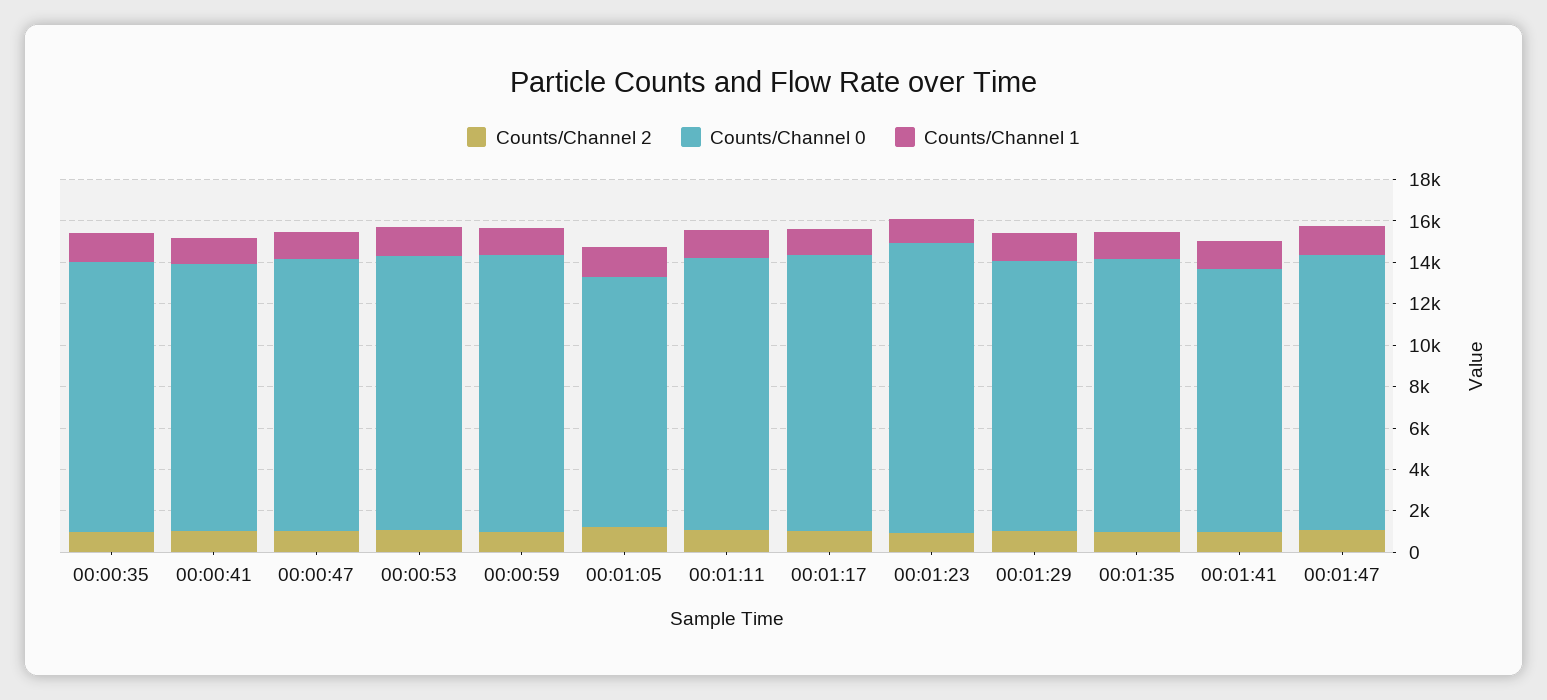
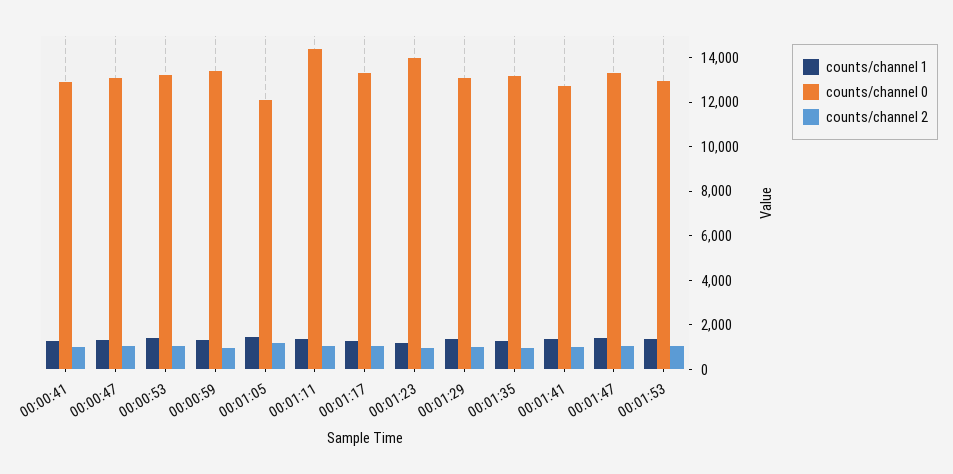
Counts/Channel 2, 00:00:35: 1000 -> none
Counts/Channel 0, 00:00:35: 13000 -> none
Counts/Channel 1, 00:00:35: 1500 -> none
Counts/Channel 0, 00:01:11: 13000 -> 14500
Counts/Channel 1, 00:01:53: none -> 1500
Counts/Channel 0, 00:01:53: none -> 13000
Counts/Channel 2, 00:01:53: none -> 1000

